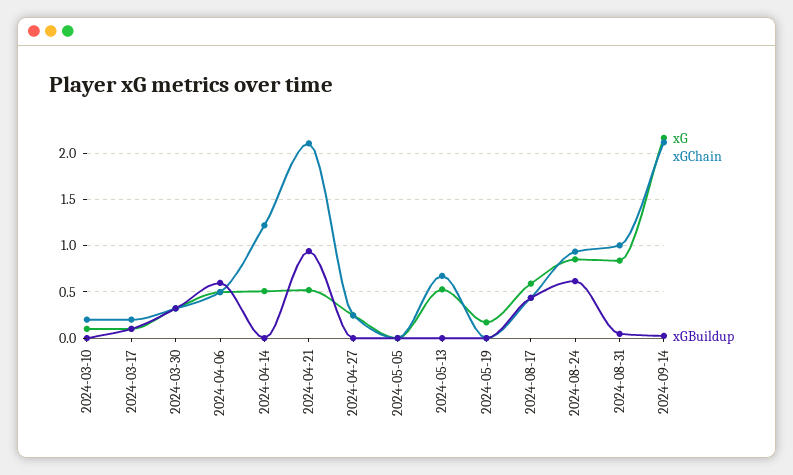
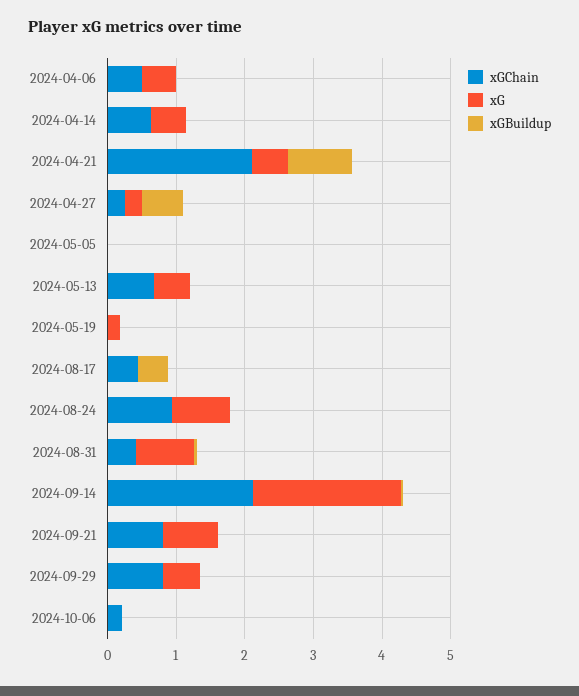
xG, 2024-03-10: 0.1 -> none
xGChain, 2024-03-10: 0.2 -> none
xGBuildup, 2024-03-10: 0 -> none
xG, 2024-03-17: 0.1 -> none
xGChain, 2024-03-17: 0.2 -> none
xGBuildup, 2024-03-17: 0.1 -> none
xG, 2024-03-30: 0.3 -> none
xGChain, 2024-03-30: 0.3 -> none
xGBuildup, 2024-03-30: 0.3 -> none
xGBuildup, 2024-04-06: 0.6 -> 0
xGChain, 2024-04-14: 1.2 -> 0.6
xGBuildup, 2024-04-27: 0 -> 0.6
xG, 2024-08-17: 0.6 -> 0
xGBuildup, 2024-08-24: 0.6 -> 0
xGChain, 2024-08-31: 1 -> 0.4
xGChain, 2024-09-21: none -> 0.8
xG, 2024-09-21: none -> 0.8
xGBuildup, 2024-09-21: none -> 0
xGChain, 2024-09-29: none -> 0.8
xG, 2024-09-29: none -> 0.6
xGBuildup, 2024-09-29: none -> 0
xGChain, 2024-10-06: none -> 0.2
xG, 2024-10-06: none -> 0
xGBuildup, 2024-10-06: none -> 0

